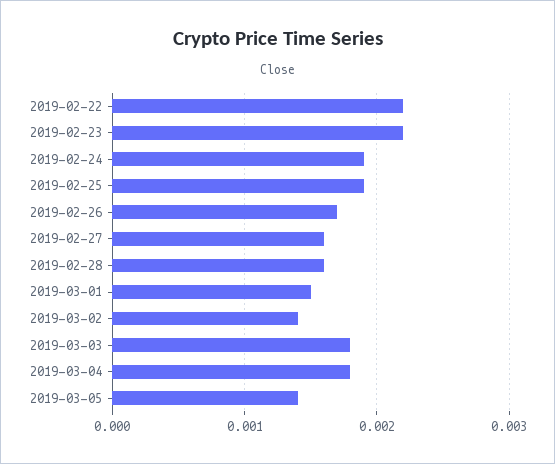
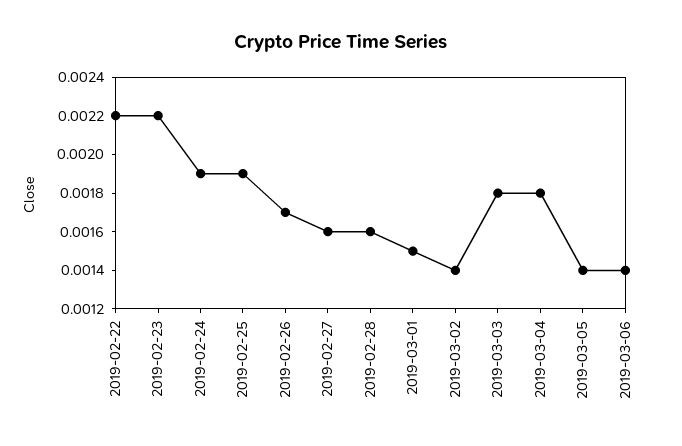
2019-03-06: none -> 0.0014

